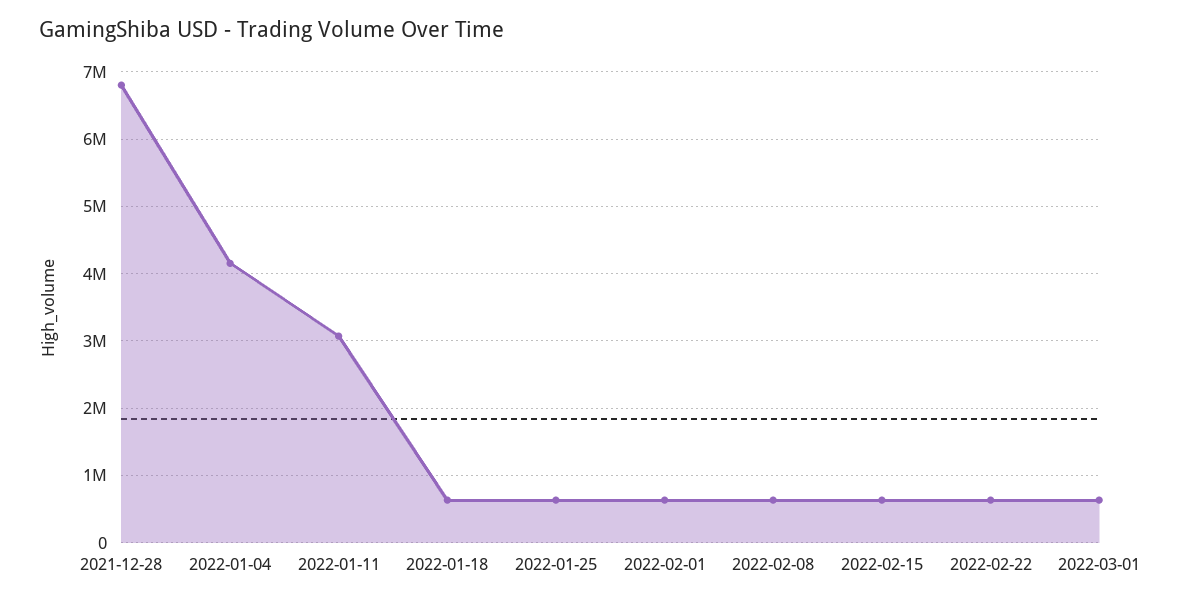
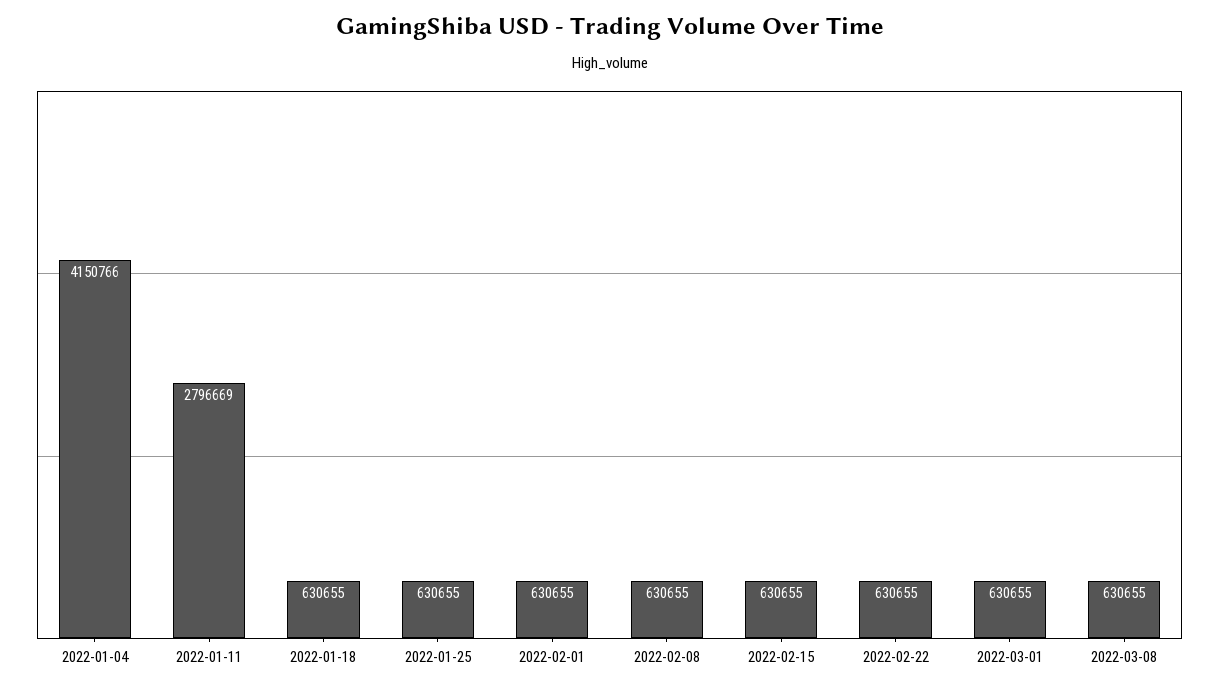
2021-12-28: 6800000 -> none
2022-01-11: 3100000 -> 2796669
2022-03-08: none -> 630655

